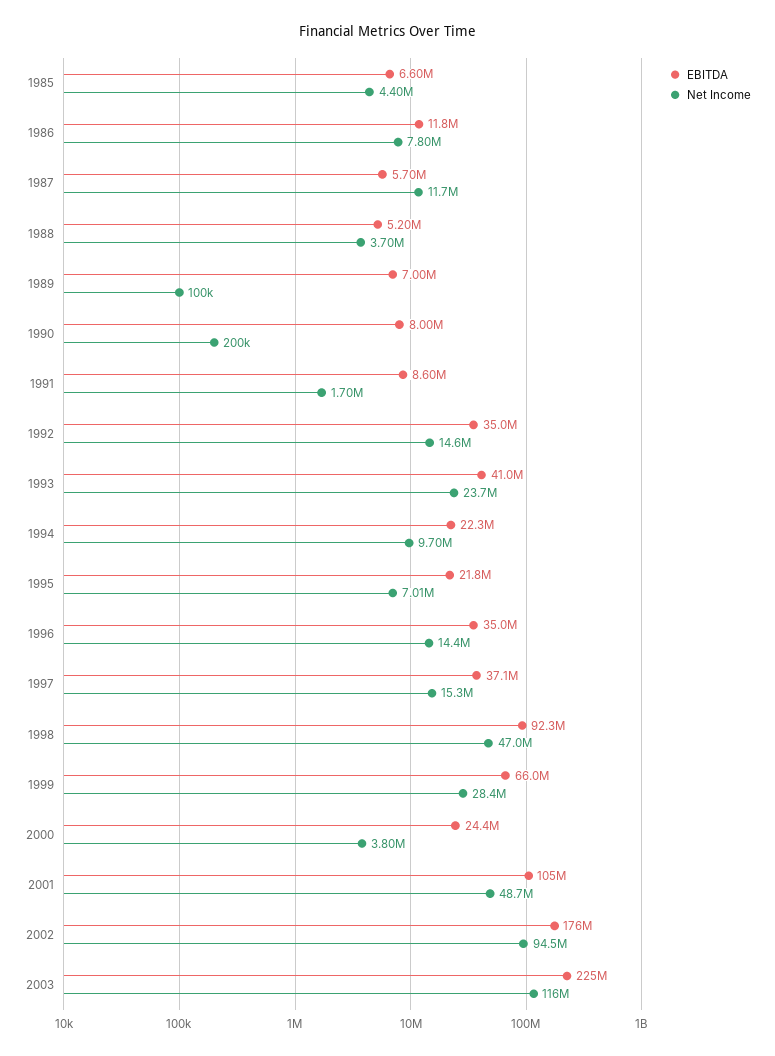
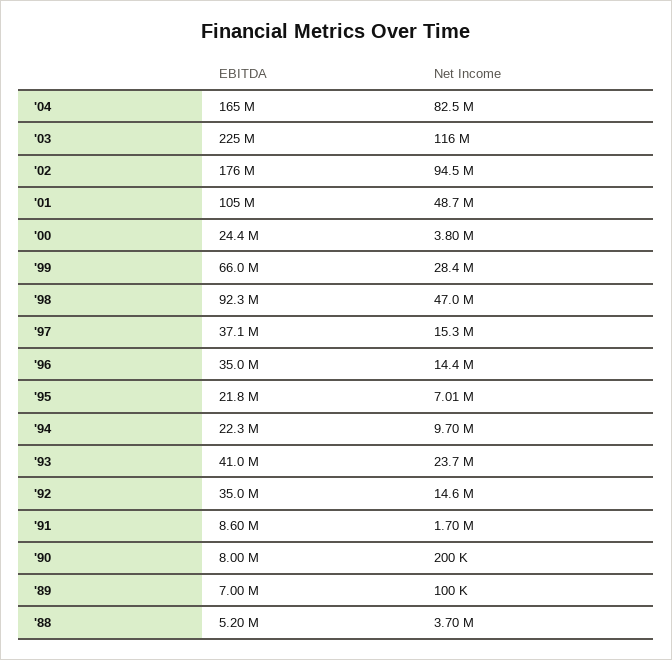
EBITDA, 1985: 6600000 -> none
Net Income, 1985: 4400000 -> none
EBITDA, 1986: 11800000 -> none
Net Income, 1986: 7800000 -> none
EBITDA, 1987: 5700000 -> none
Net Income, 1987: 11700000 -> none
EBITDA, '04: none -> 165000000
Net Income, '04: none -> 82500000

